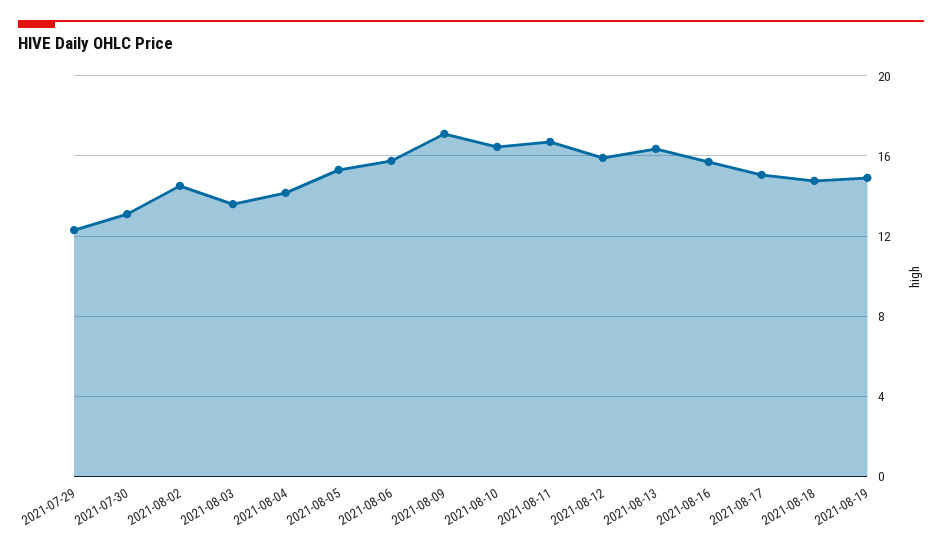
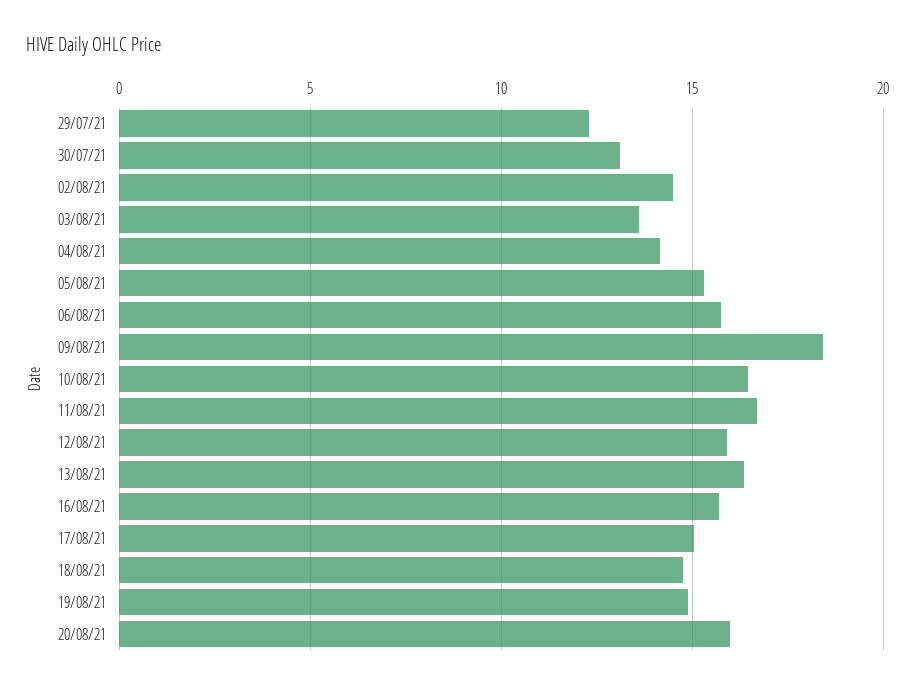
2021-08-09: 17 -> 18.5
20/08/21: none -> 16

